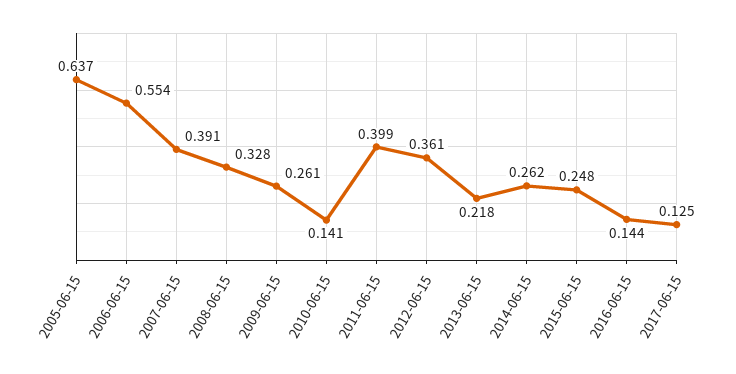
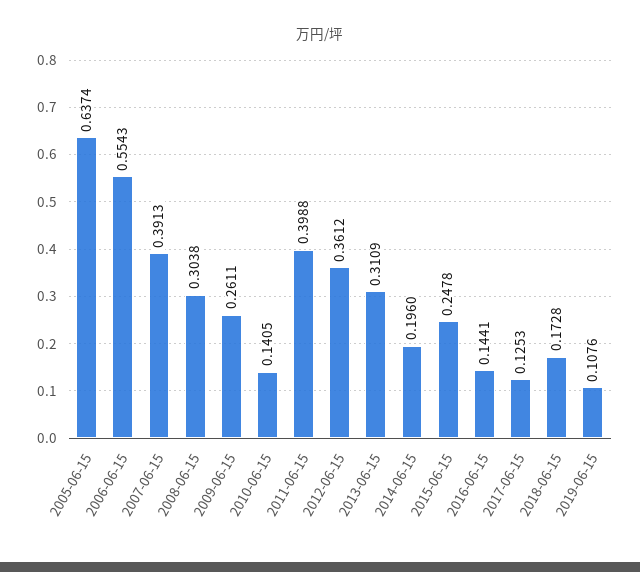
2008-06-15: 0.328 -> 0.3038
2013-06-15: 0.218 -> 0.3109
2014-06-15: 0.262 -> 0.196
2018-06-15: none -> 0.1728
2019-06-15: none -> 0.1076

